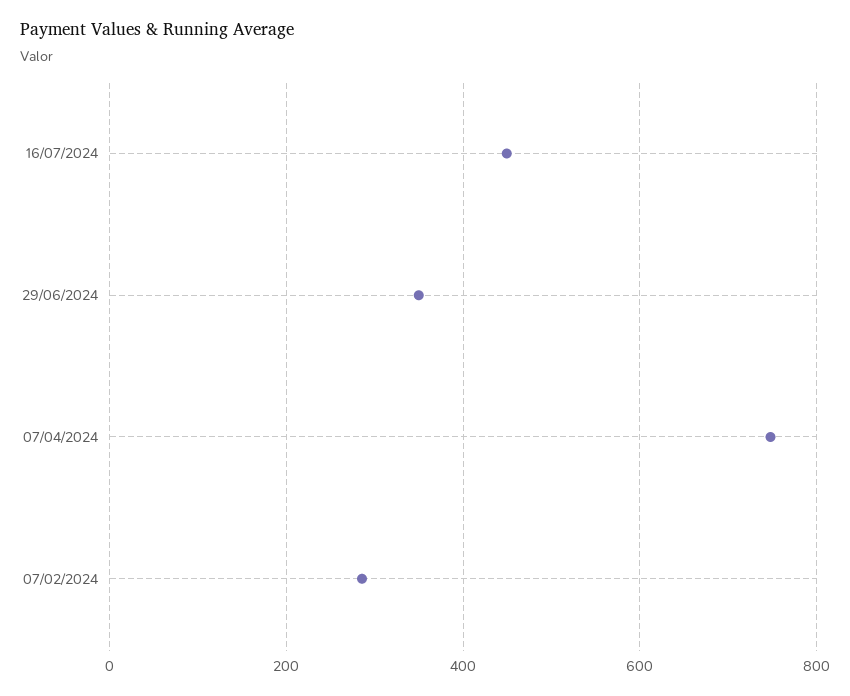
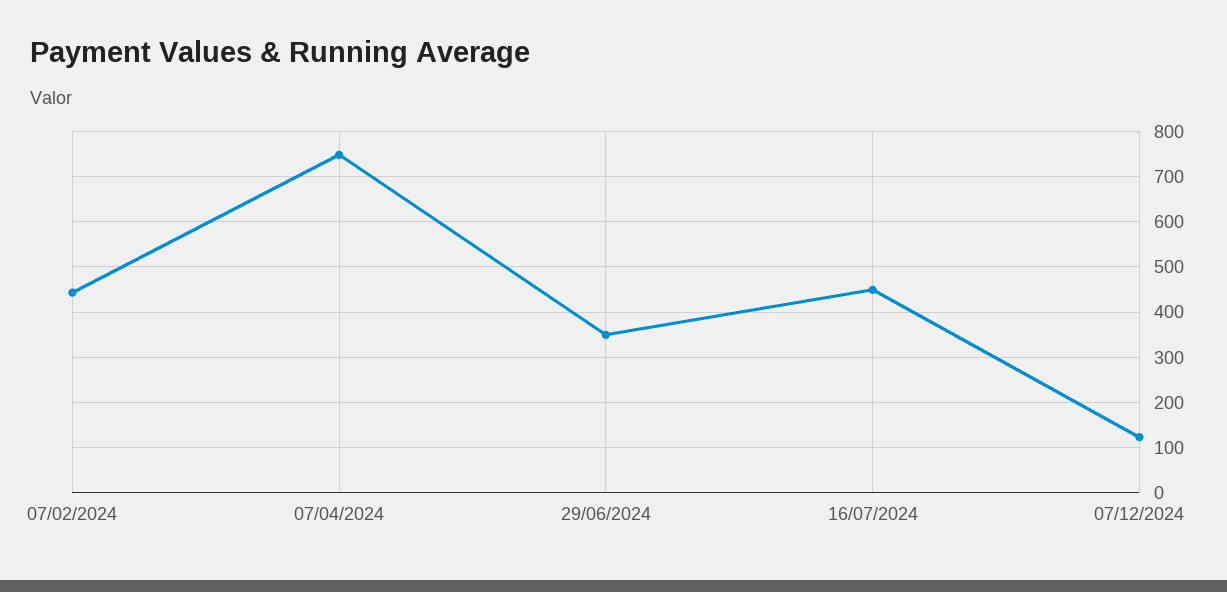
07/02/2024: 280 -> 440
07/12/2024: none -> 120

